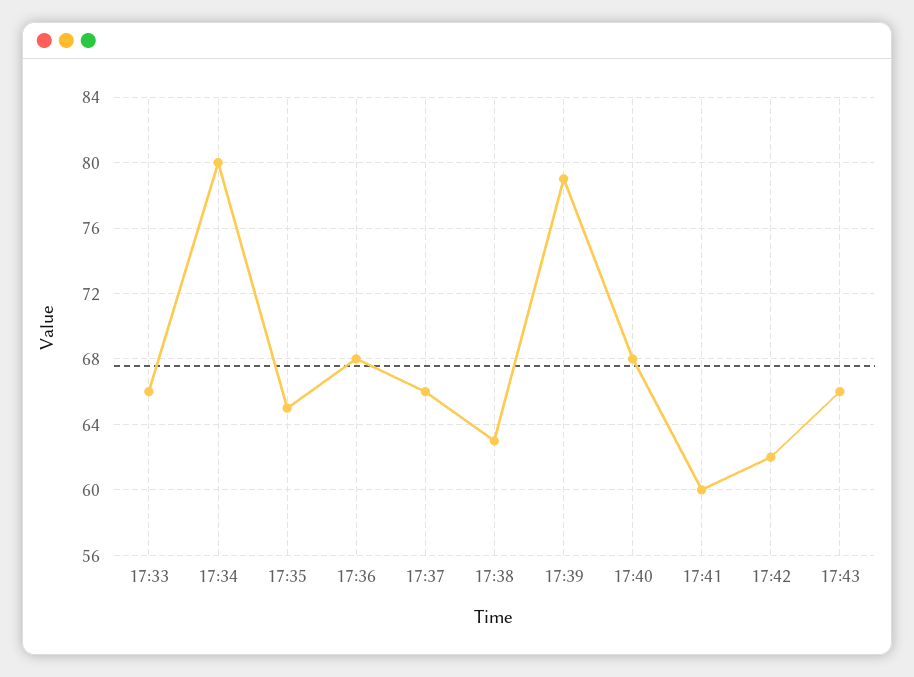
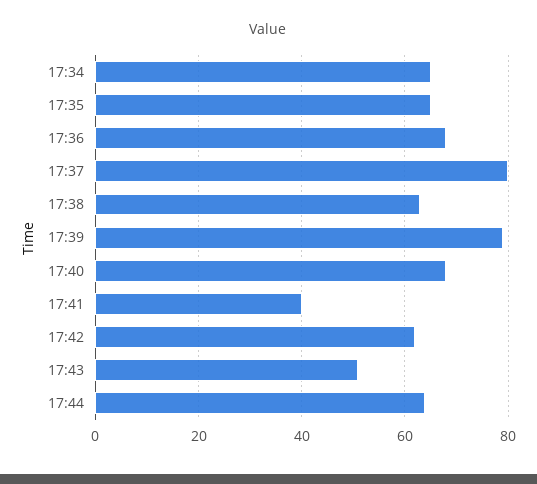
17:33: 66 -> none
17:34: 80 -> 65
17:37: 66 -> 80
17:41: 60 -> 40
17:43: 66 -> 50
17:44: none -> 65

